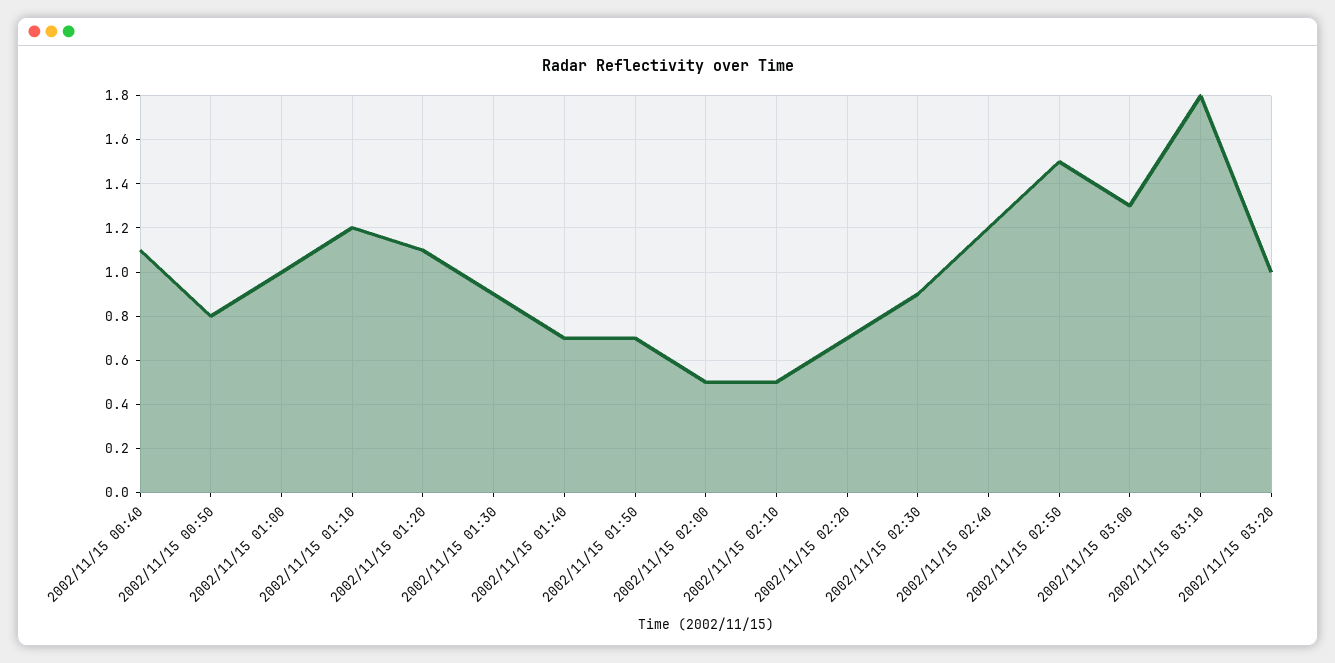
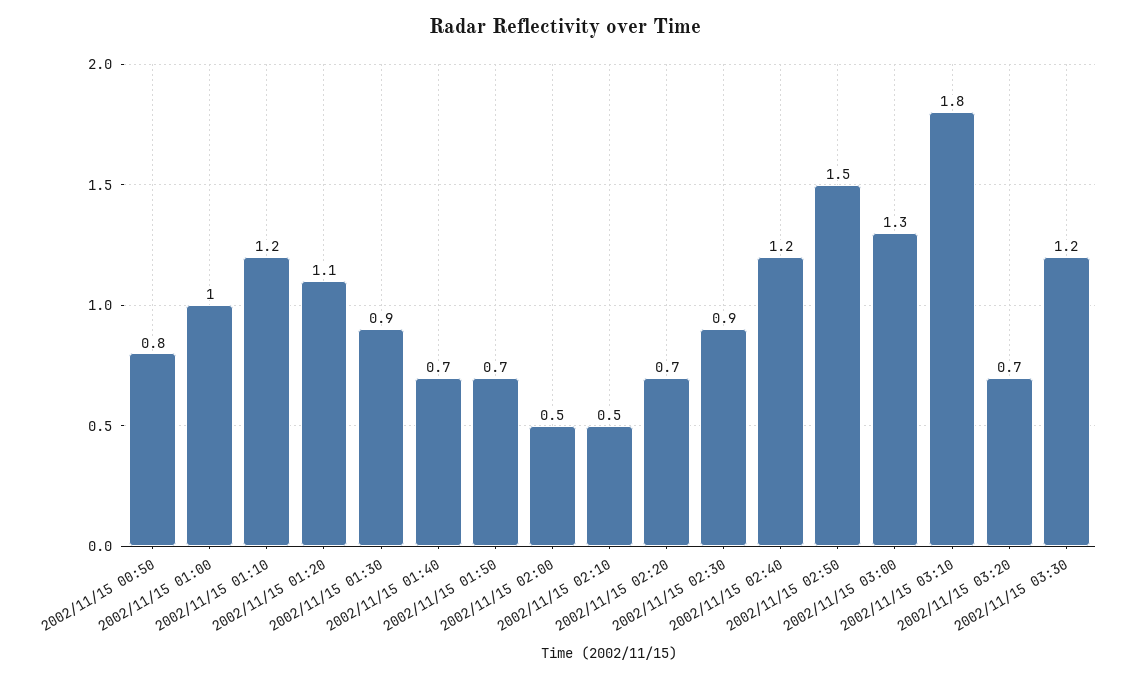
2002/11/15 00:40: 1.1 -> none
2002/11/15 03:20: 1 -> 0.7
2002/11/15 03:30: none -> 1.2

